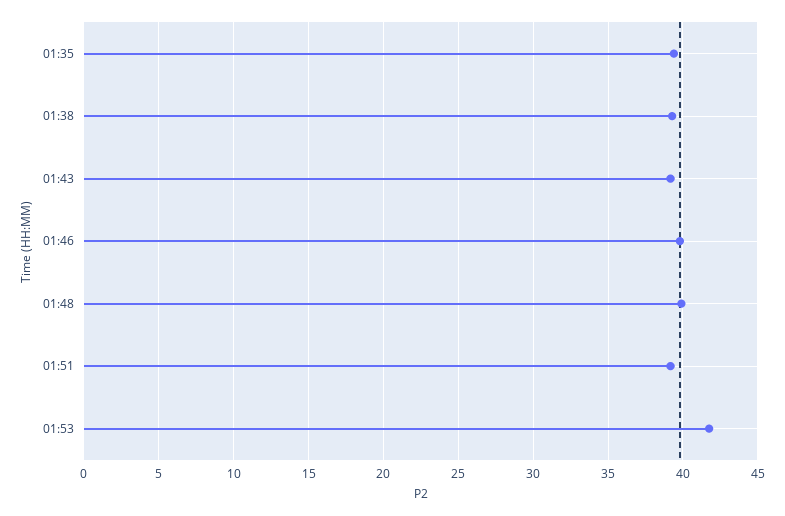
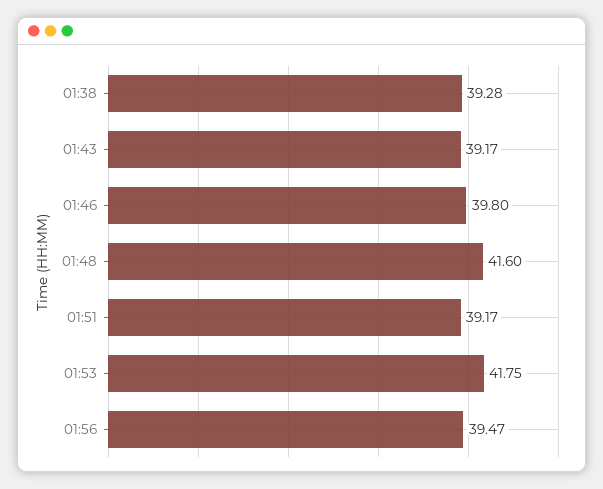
01:35: 39.5 -> none
01:48: 40 -> 41.6
01:56: none -> 39.47

